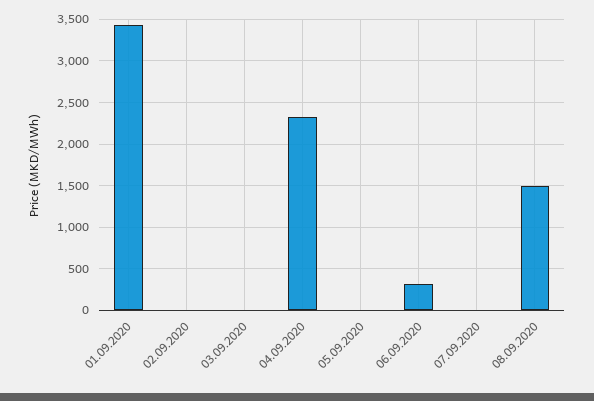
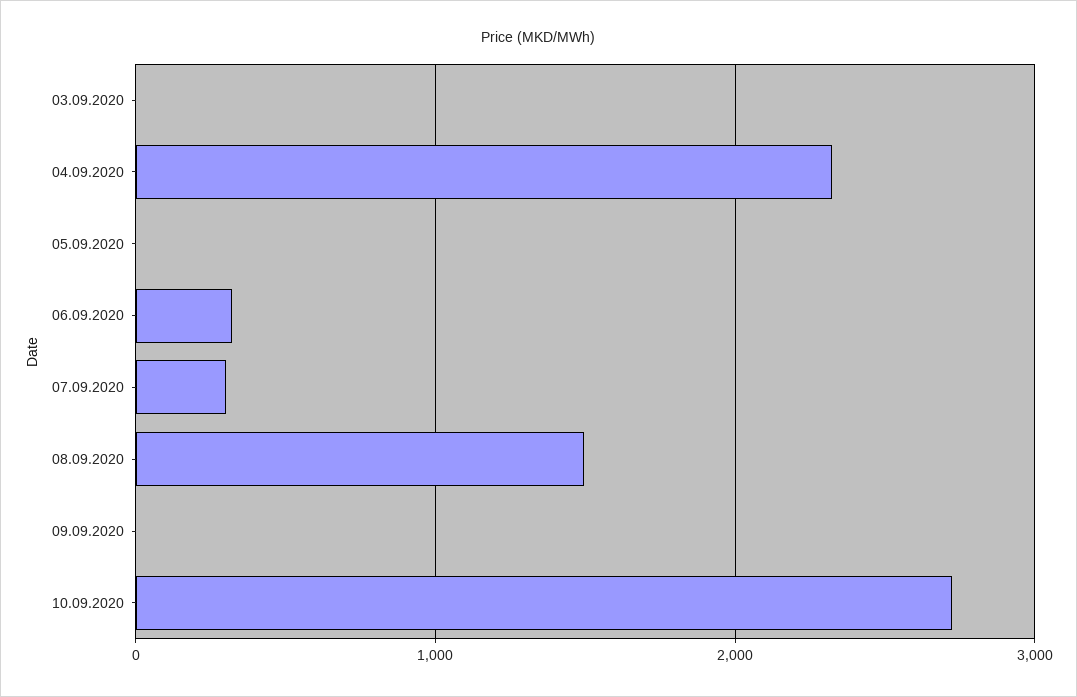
01.09.2020: 3400 -> none
02.09.2020: 0 -> none
07.09.2020: 0 -> 300
09.09.2020: none -> 0
10.09.2020: none -> 2700

